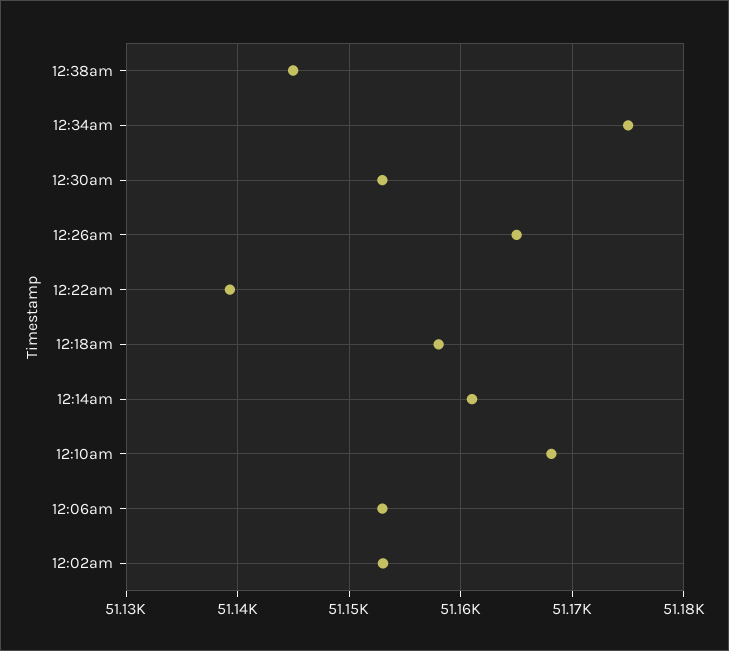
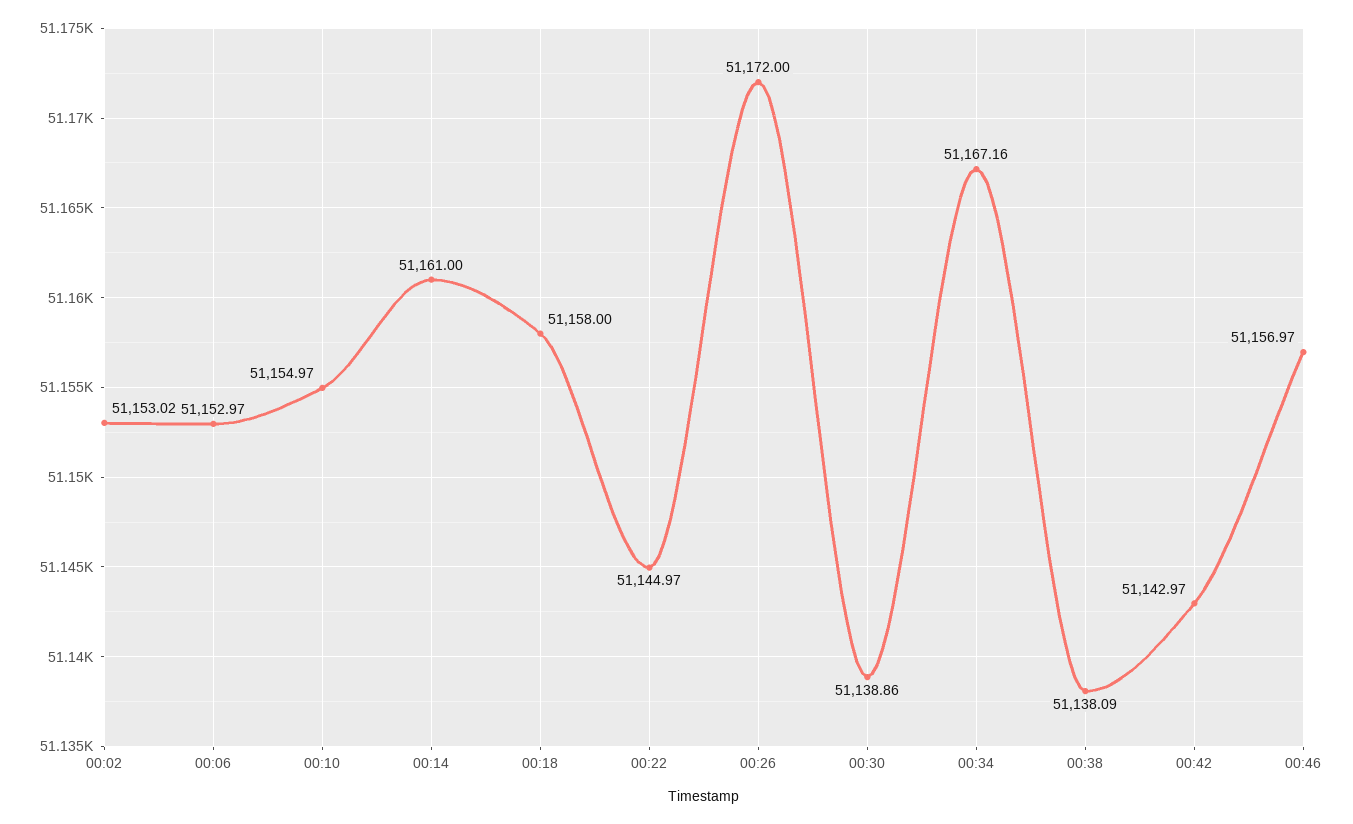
12:38am: 51145 -> 51138.09
12:34am: 51175 -> 51167.16
12:30am: 51153 -> 51138.86
12:26am: 51165 -> 51172
12:22am: 51139 -> 51144.97
12:10am: 51168 -> 51154.97
00:42: none -> 51142.97
00:46: none -> 51156.97

